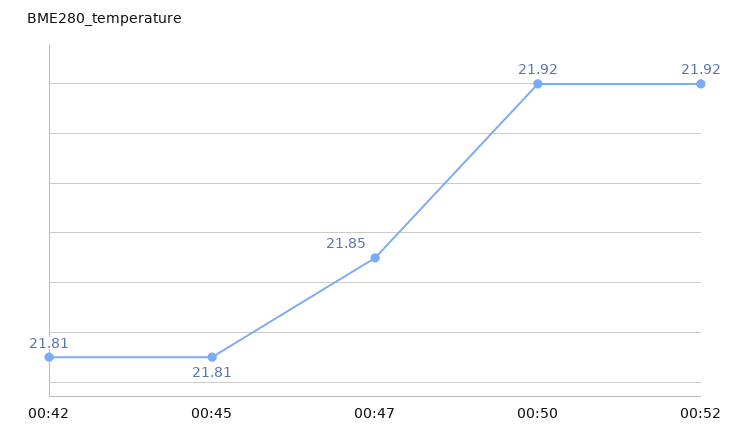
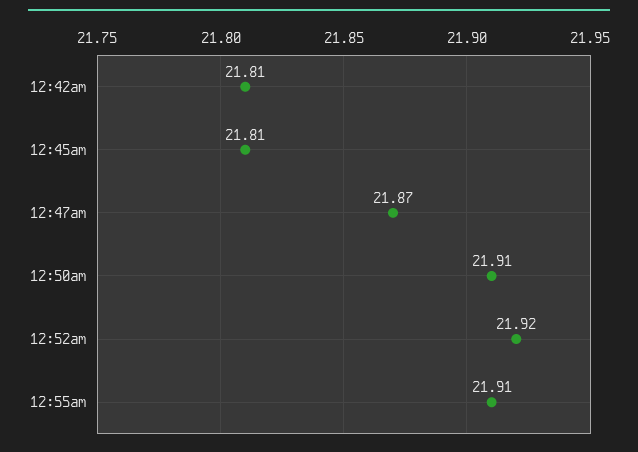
00:47: 21.85 -> 21.87
00:50: 21.92 -> 21.91
12:55am: none -> 21.91

